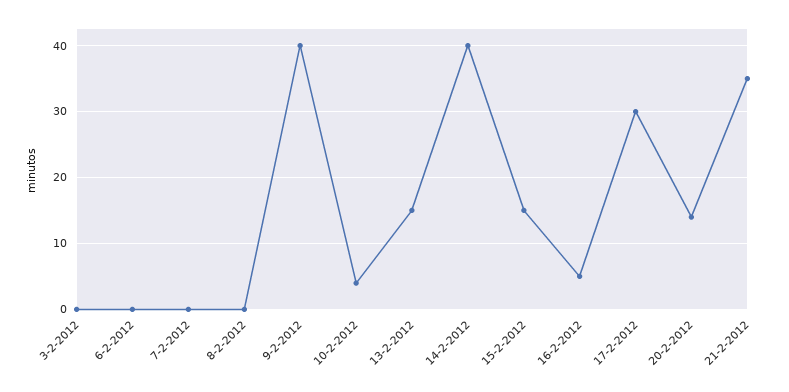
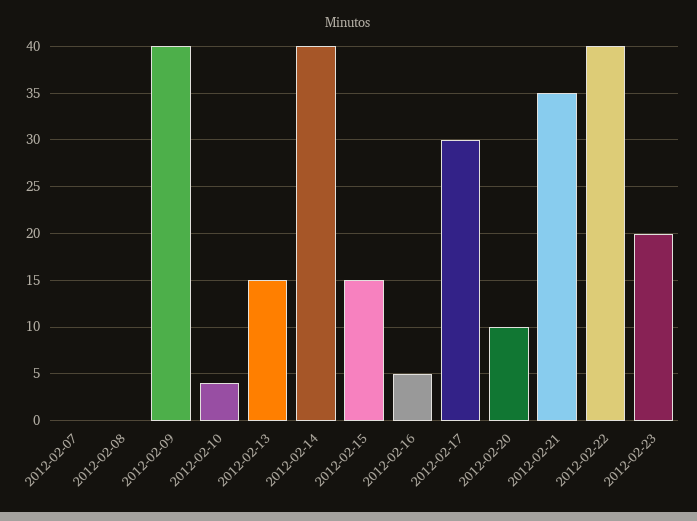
3-2-2012: 0 -> none
6-2-2012: 0 -> none
20-2-2012: 14 -> 10
2012-02-22: none -> 40
2012-02-23: none -> 20

